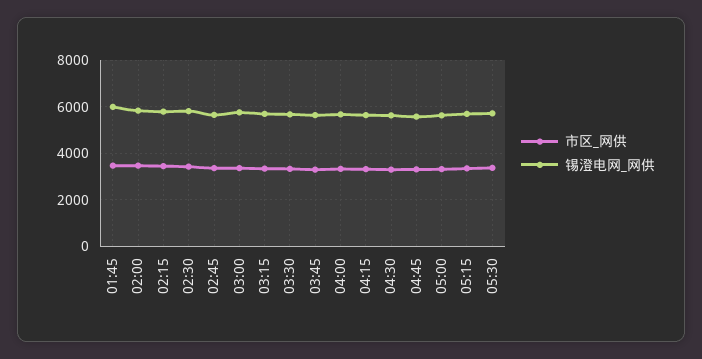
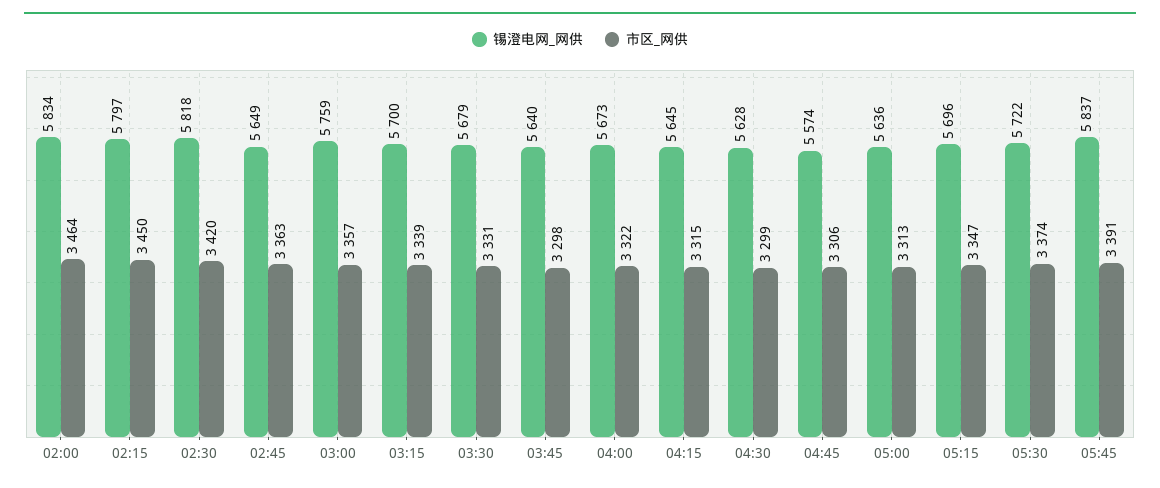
市区_网供, 01:45: 3500 -> none
锡澄电网_网供, 01:45: 6000 -> none
锡澄电网_网供, 05:45: none -> 5837
市区_网供, 05:45: none -> 3391

